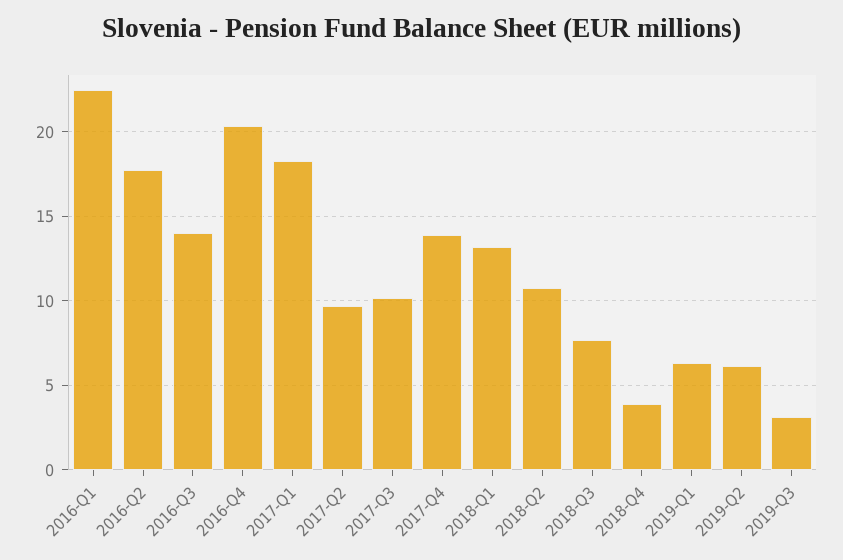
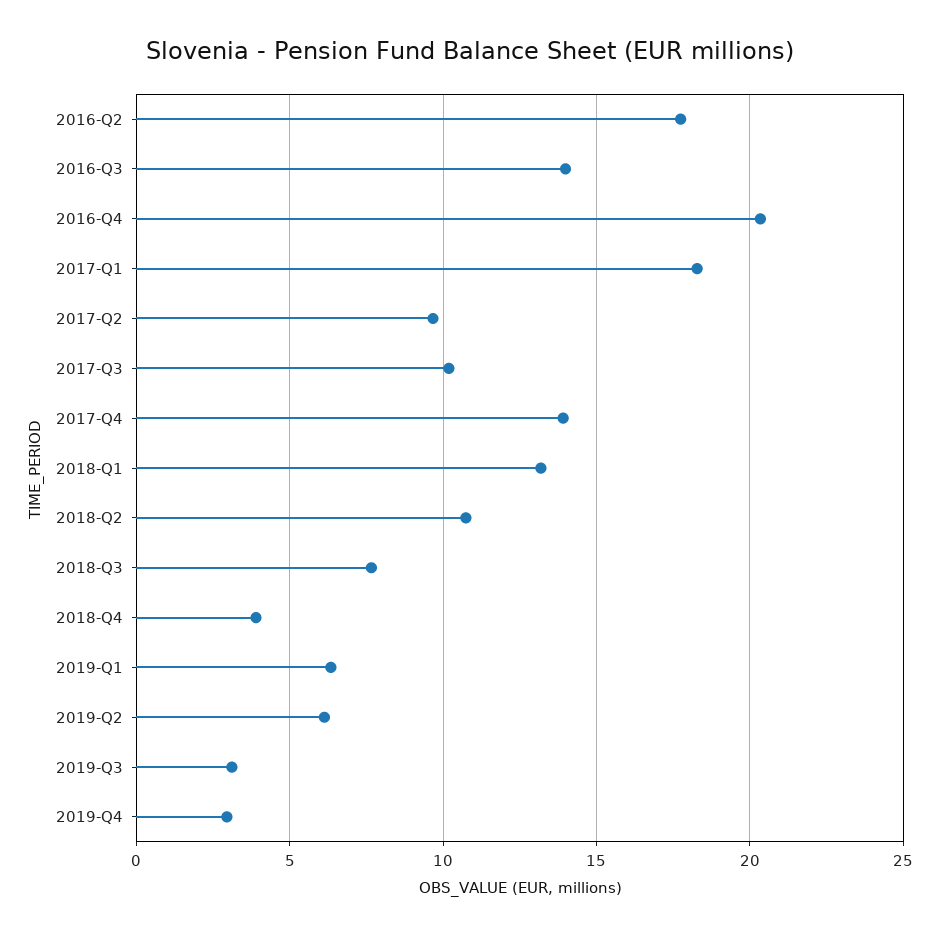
2016-Q1: 22.5 -> none
2019-Q4: none -> 3

